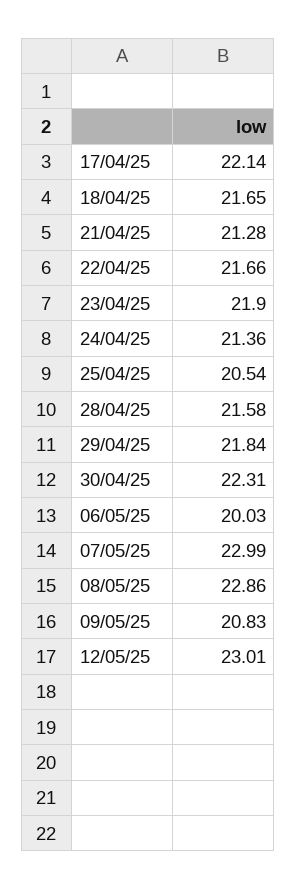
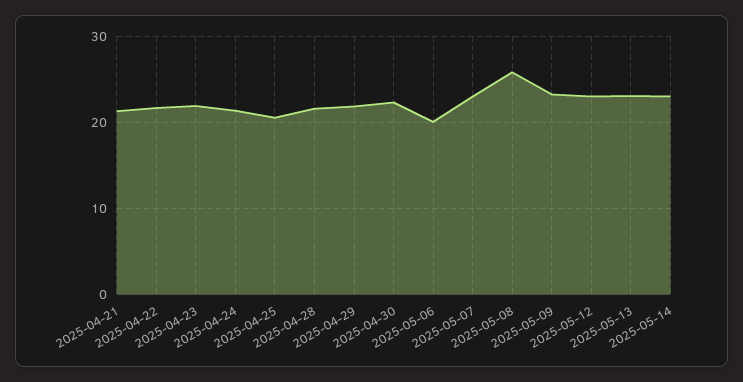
17/04/25: 22.14 -> none
18/04/25: 21.65 -> none
08/05/25: 22.86 -> 26
09/05/25: 20.83 -> 23
2025-05-13: none -> 23
2025-05-14: none -> 23

